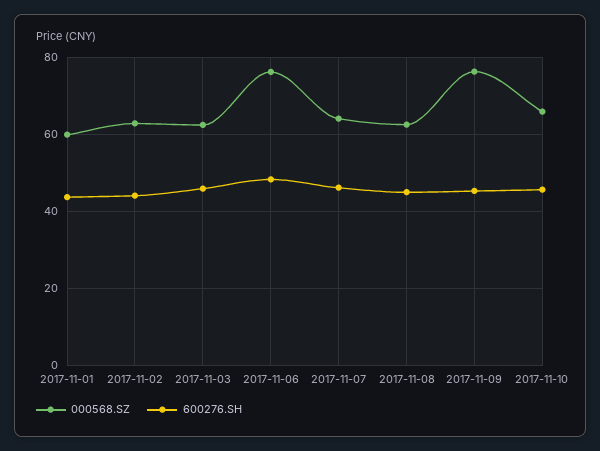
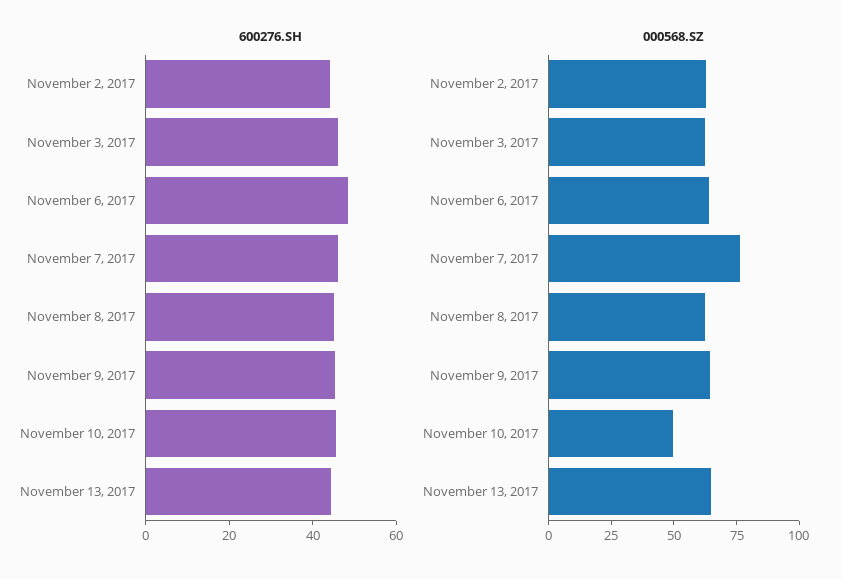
000568.SZ, 2017-11-01: 60 -> none
600276.SH, 2017-11-01: 44 -> none
000568.SZ, 2017-11-06: 76 -> 65
000568.SZ, 2017-11-07: 64 -> 75
000568.SZ, 2017-11-09: 76 -> 65
000568.SZ, 2017-11-10: 66 -> 50
600276.SH, November 13, 2017: none -> 45
000568.SZ, November 13, 2017: none -> 65

